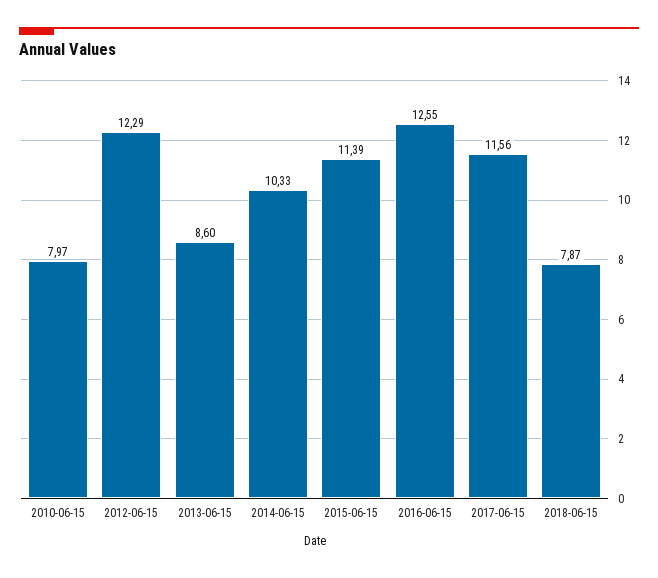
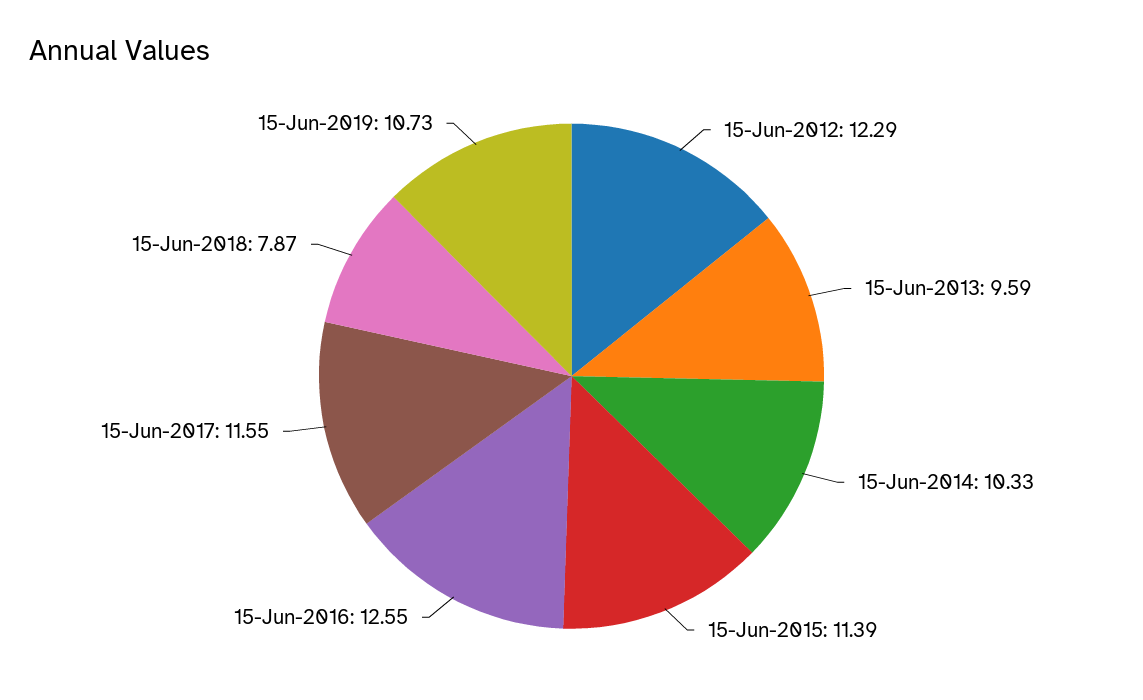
2010-06-15: 7.97 -> none
2013-06-15: 8.6 -> 9.59
2017-06-15: 11.56 -> 11.55
15-Jun-2019: none -> 10.73

